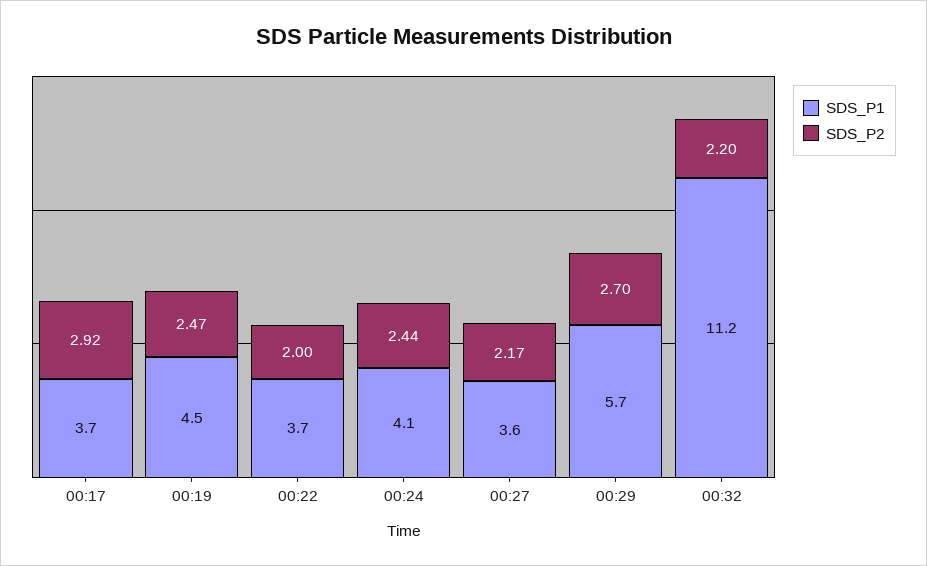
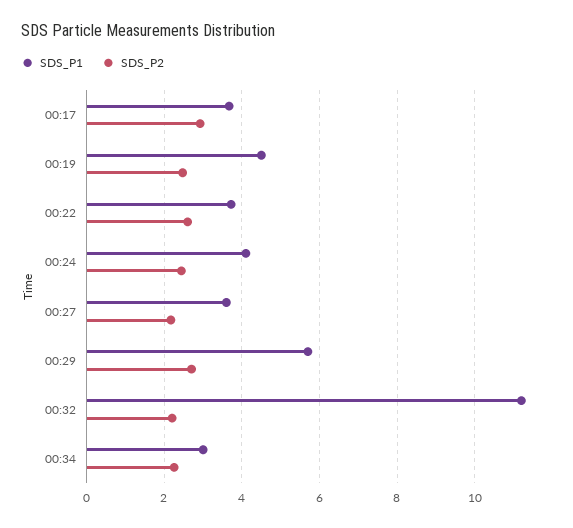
SDS_P2, 00:22: 2 -> 2.6
SDS_P1, 00:34: none -> 3
SDS_P2, 00:34: none -> 2.2

